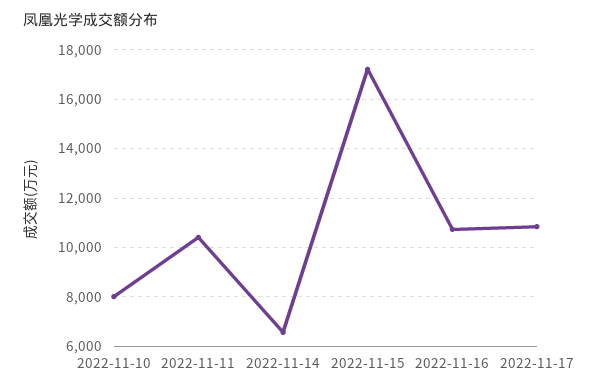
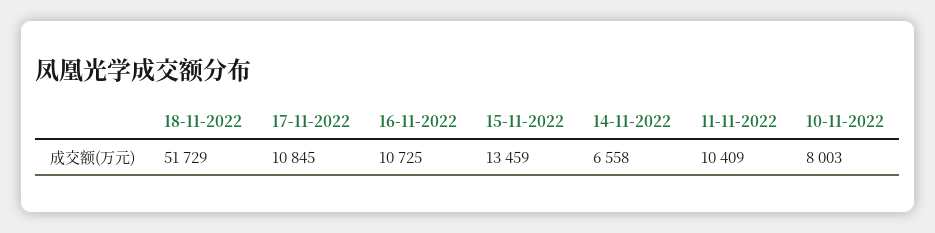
2022-11-15: 17250 -> 13459
18-11-2022: none -> 51729

